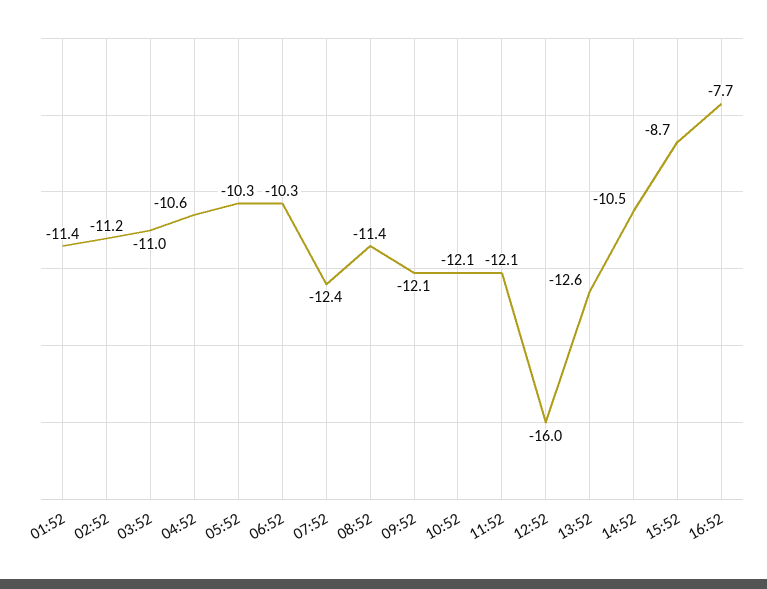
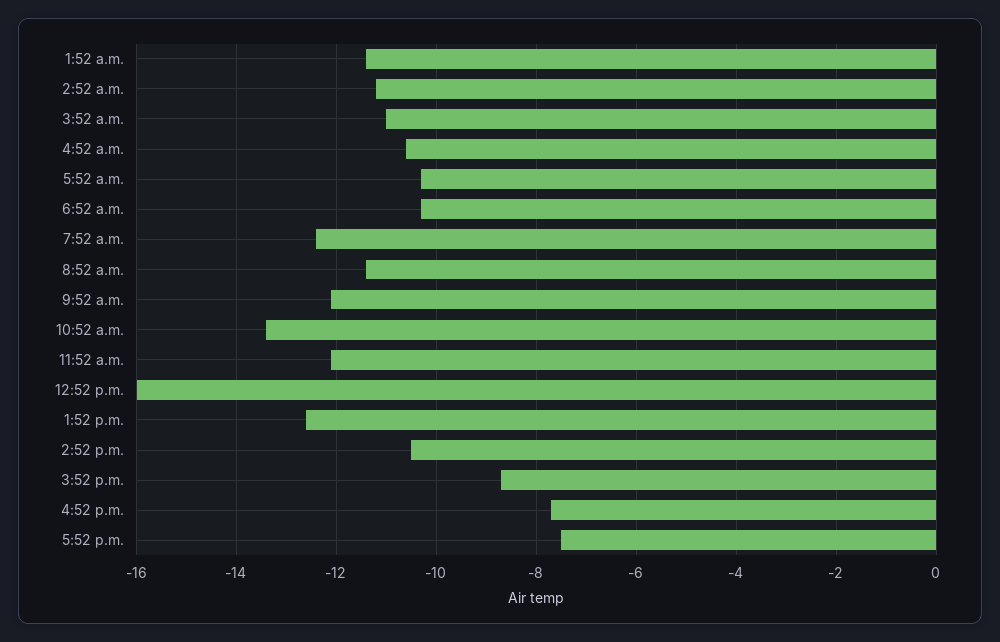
10:52: -12.1 -> -13.5
5:52 p.m.: none -> -7.5

